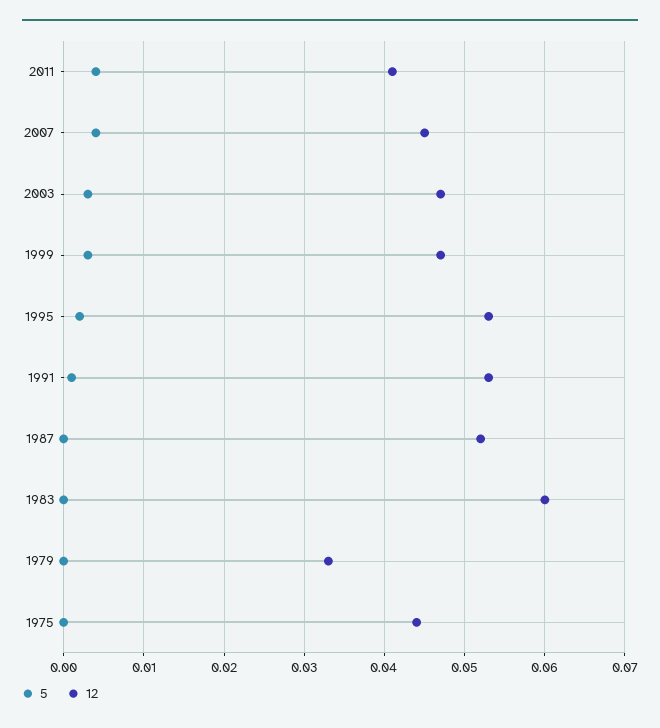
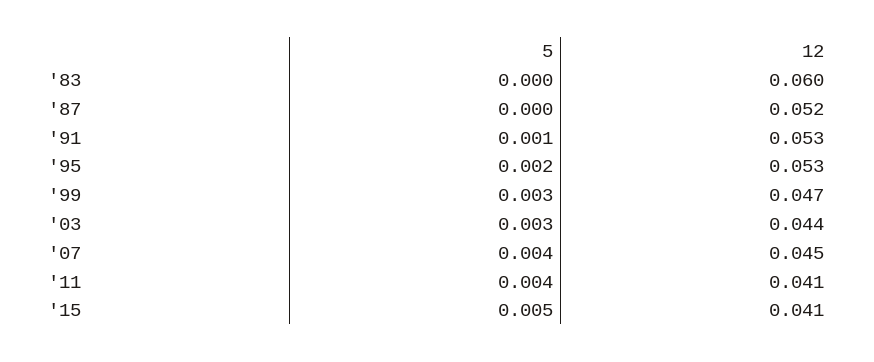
12, 2003: 0.047 -> 0.044
5, 1979: 0 -> none
12, 1979: 0.033 -> none
5, 1975: 0 -> none
12, 1975: 0.044 -> none
5, '15: none -> 0.005
12, '15: none -> 0.041

